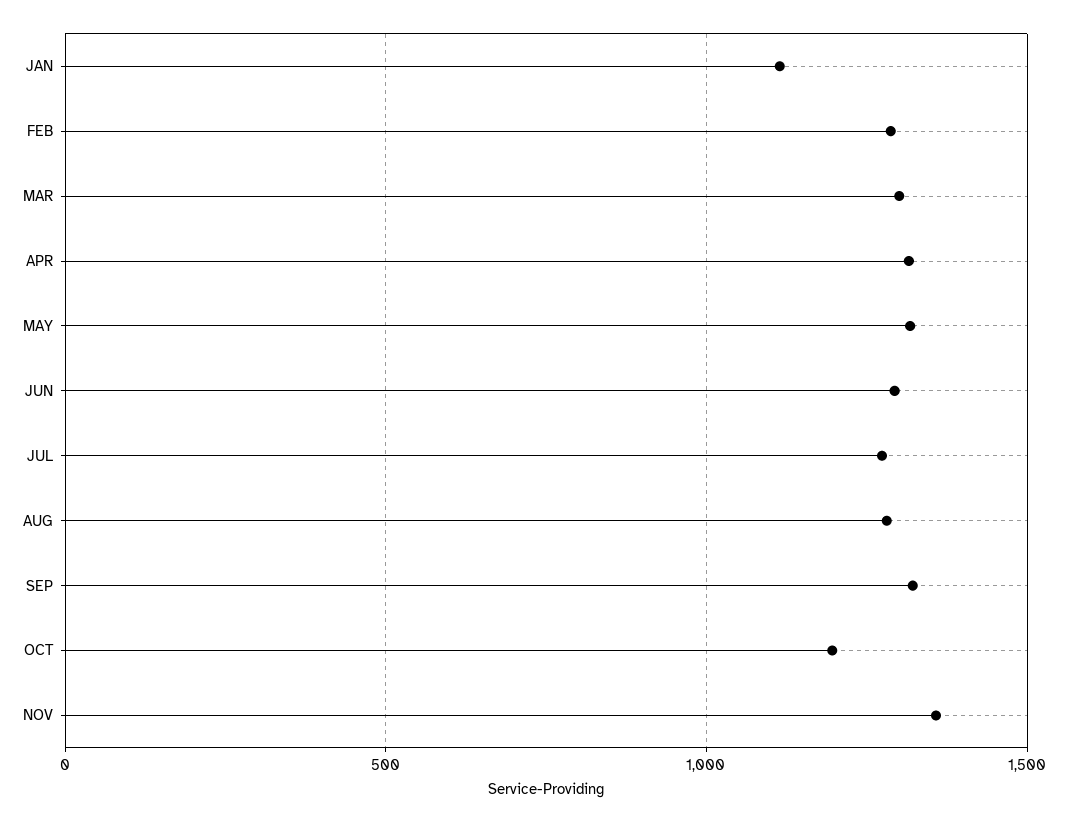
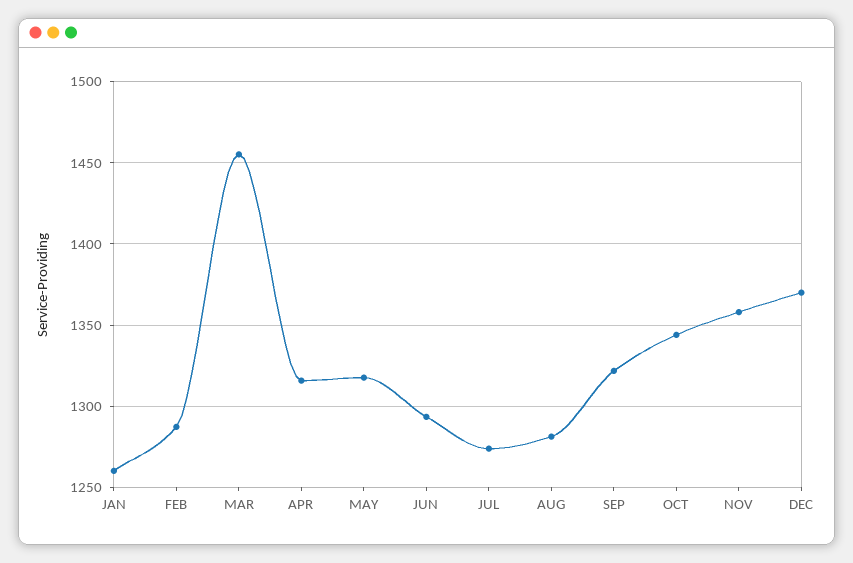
JAN: 1100 -> 1260
MAR: 1300 -> 1455
OCT: 1200 -> 1345
DEC: none -> 1370

